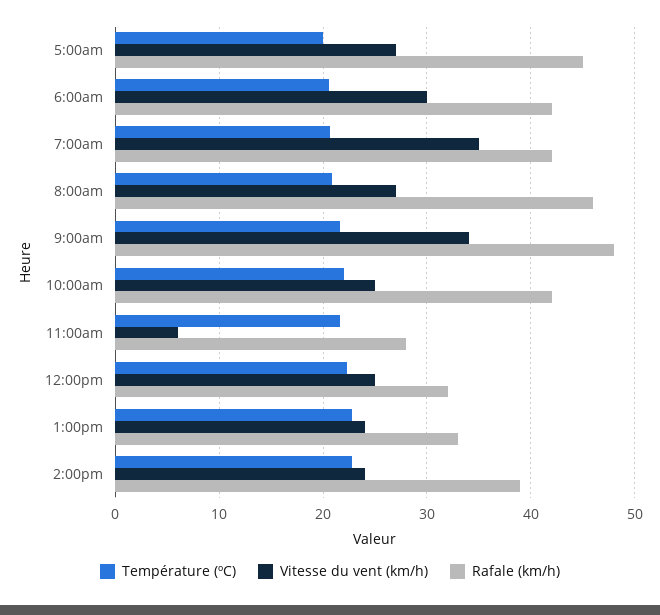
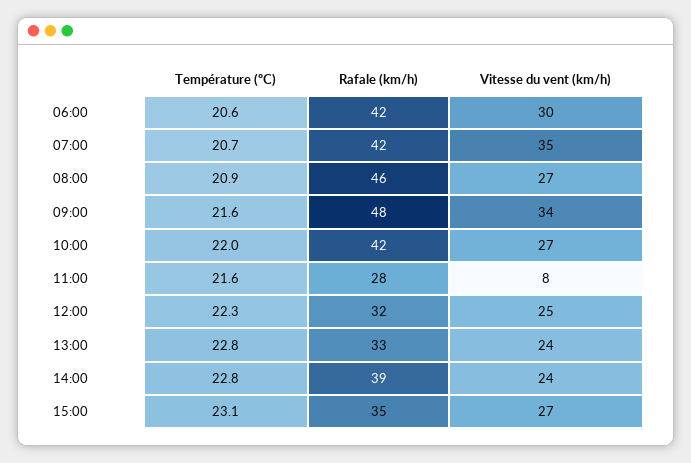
Température (ºC), 5:00am: 20 -> none
Vitesse du vent (km/h), 5:00am: 27 -> none
Rafale (km/h), 5:00am: 45 -> none
Vitesse du vent (km/h), 10:00am: 25 -> 27
Vitesse du vent (km/h), 11:00am: 6 -> 8
Température (ºC), 15:00: none -> 23.1
Rafale (km/h), 15:00: none -> 35
Vitesse du vent (km/h), 15:00: none -> 27

